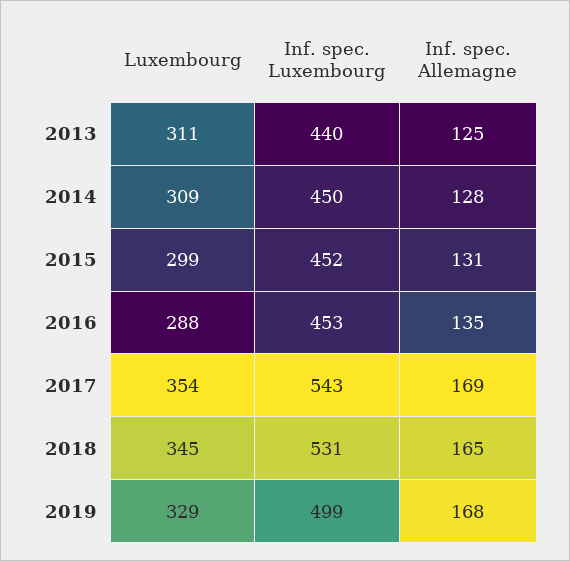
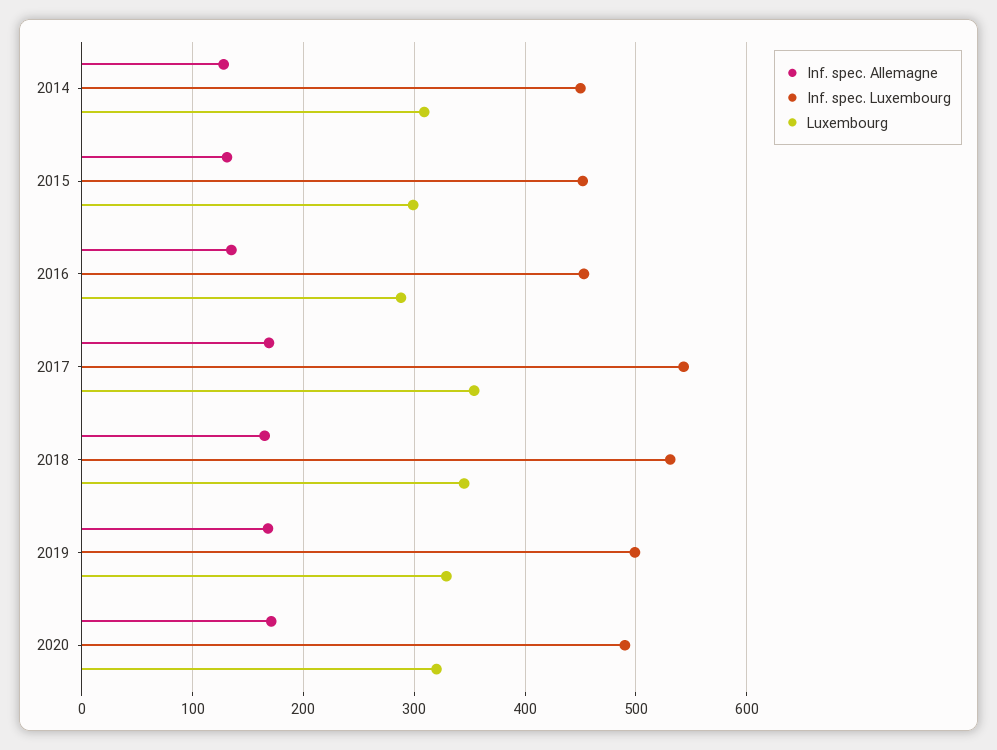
Luxembourg, 2013: 311 -> none
Inf. spec. Luxembourg, 2013: 440 -> none
Inf. spec. Allemagne, 2013: 125 -> none
Inf. spec. Allemagne, 2020: none -> 170
Inf. spec. Luxembourg, 2020: none -> 490
Luxembourg, 2020: none -> 320

